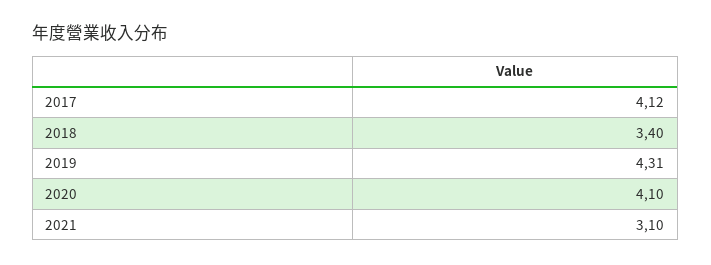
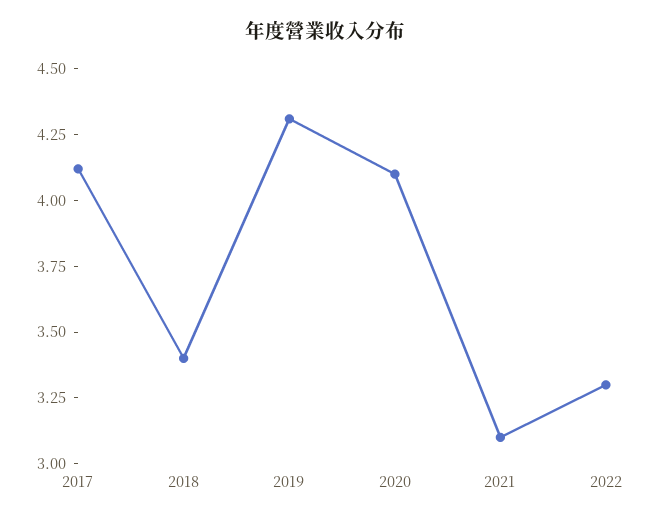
2022: none -> 3.3

